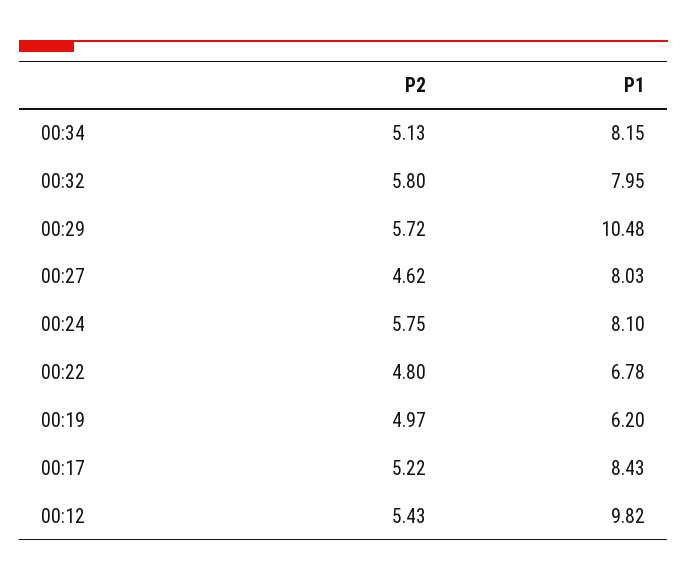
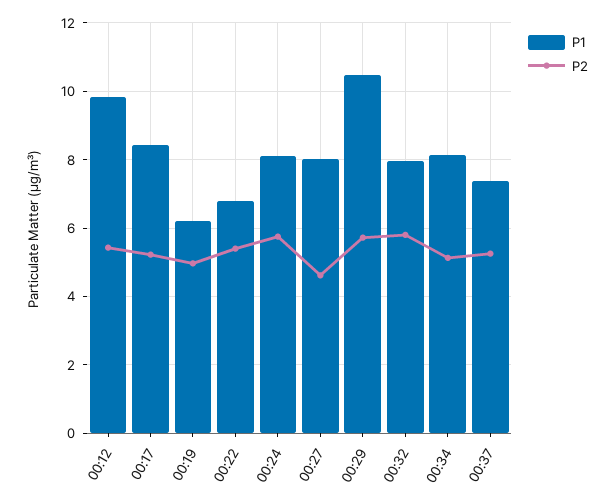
P2, 00:22: 4.8 -> 5.4
P1, 00:37: none -> 7.4
P2, 00:37: none -> 5.2

